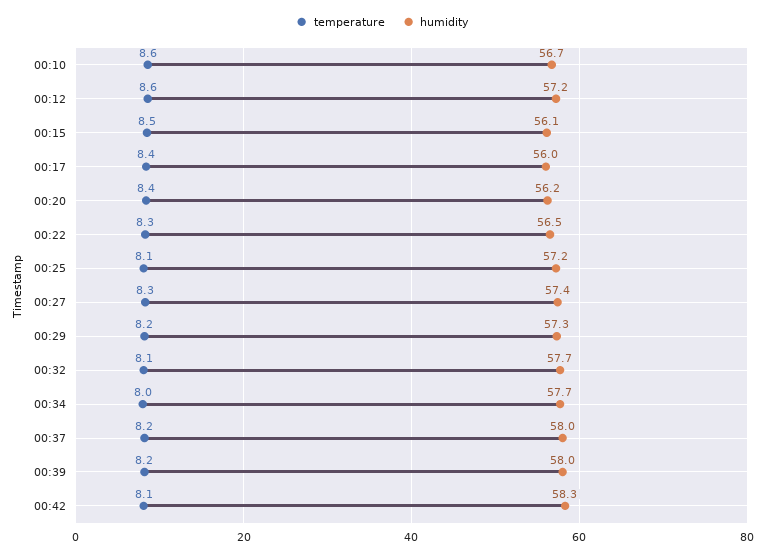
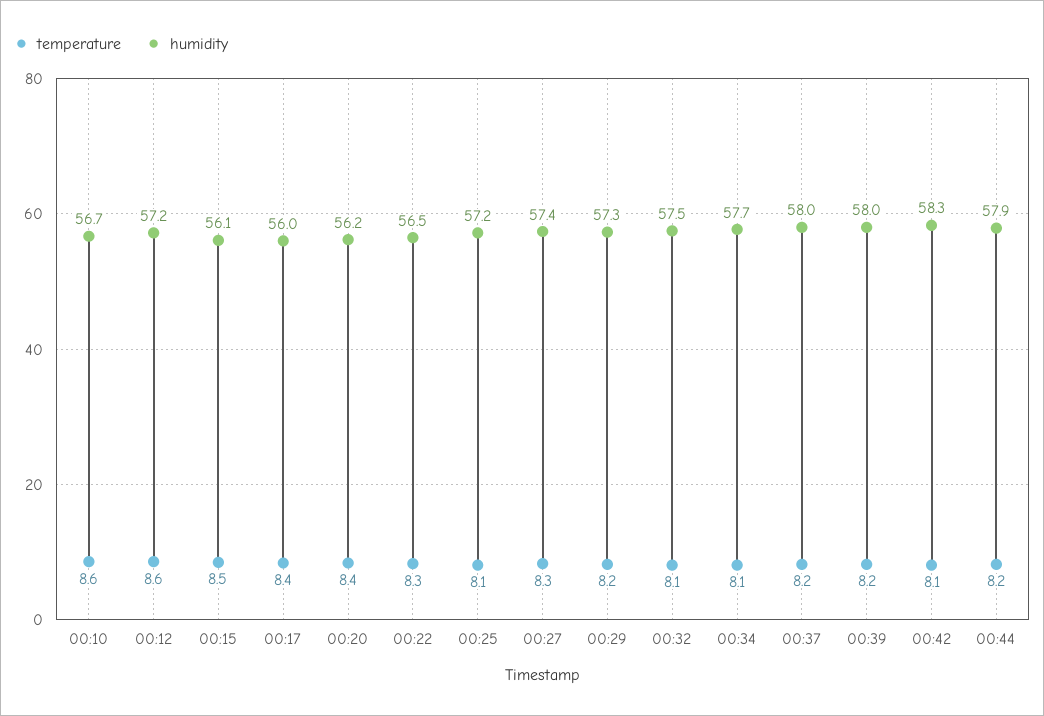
humidity, 00:32: 57.7 -> 57.5
temperature, 00:34: 8 -> 8.1
temperature, 00:44: none -> 8.2
humidity, 00:44: none -> 57.9

